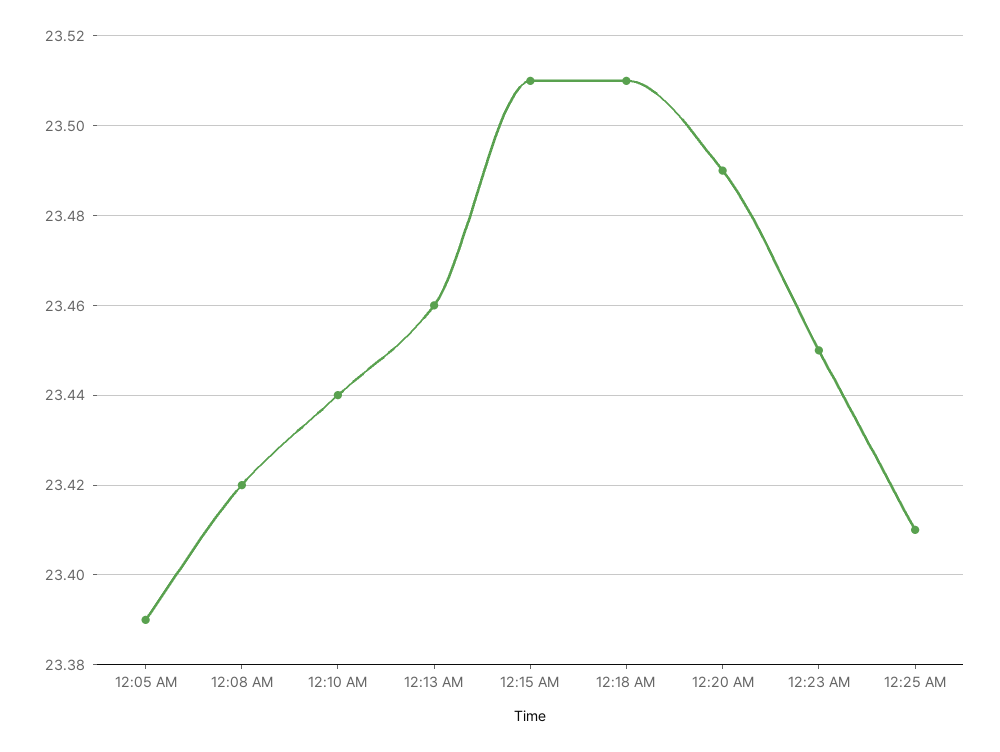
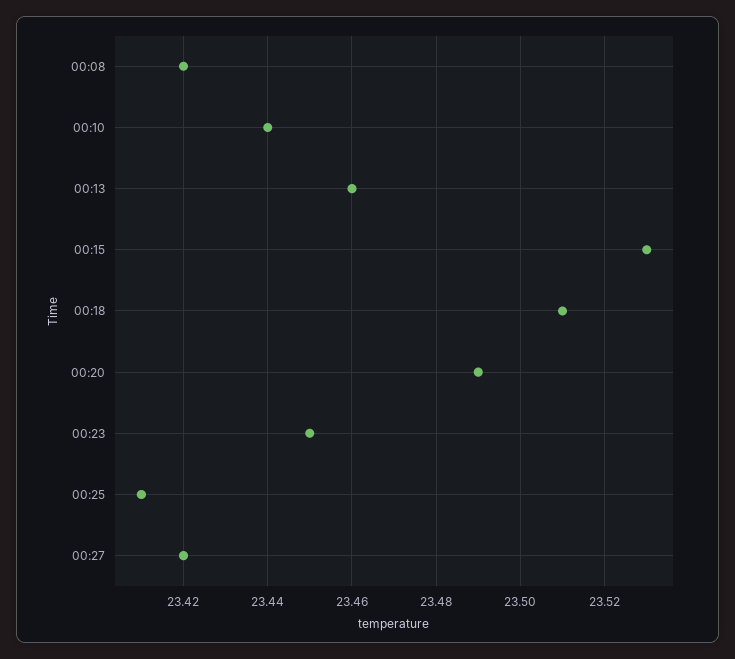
12:05 AM: 23.39 -> none
12:15 AM: 23.51 -> 23.53
00:27: none -> 23.42

